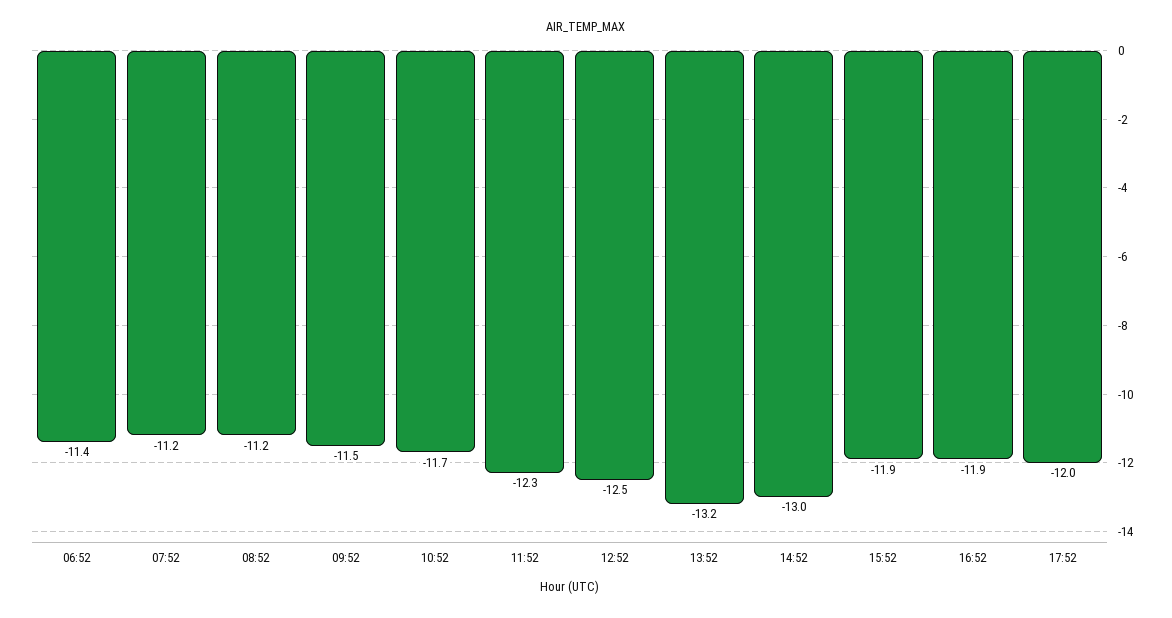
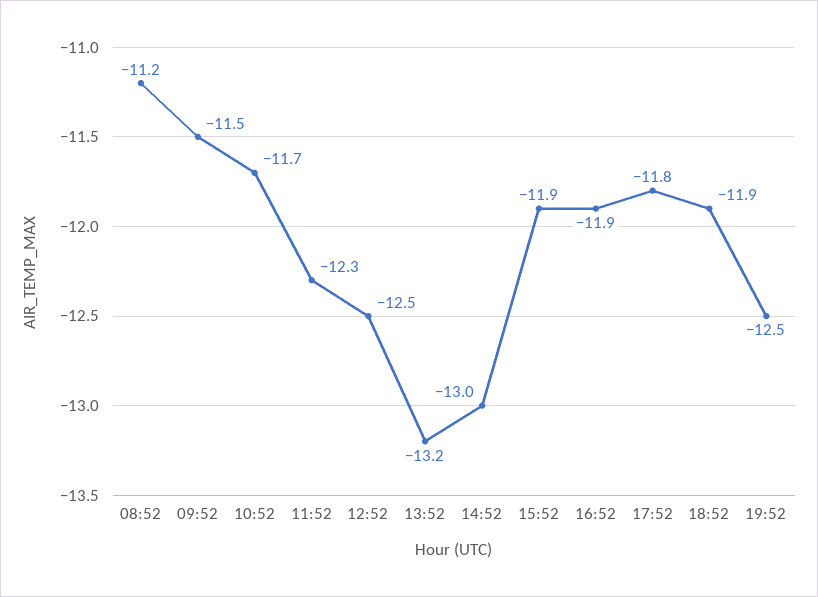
06:52: -11.4 -> none
07:52: -11.2 -> none
17:52: -12 -> -11.8
18:52: none -> -11.9
19:52: none -> -12.5

